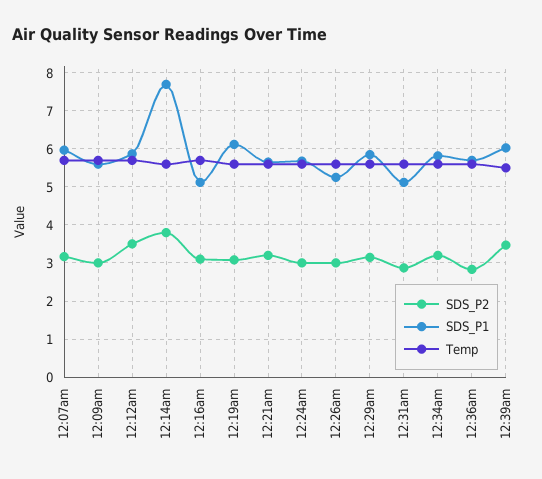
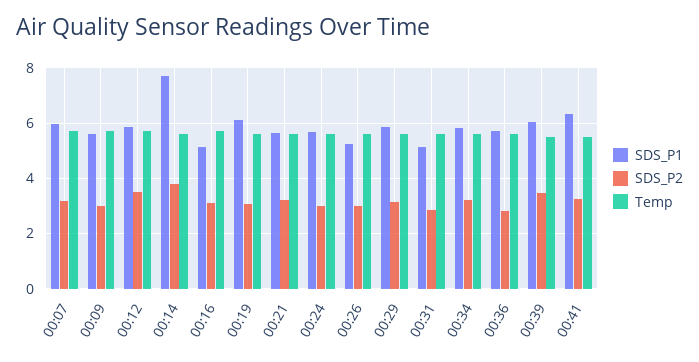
SDS_P1, 00:41: none -> 6.25
SDS_P2, 00:41: none -> 3.25
Temp, 00:41: none -> 5.5

